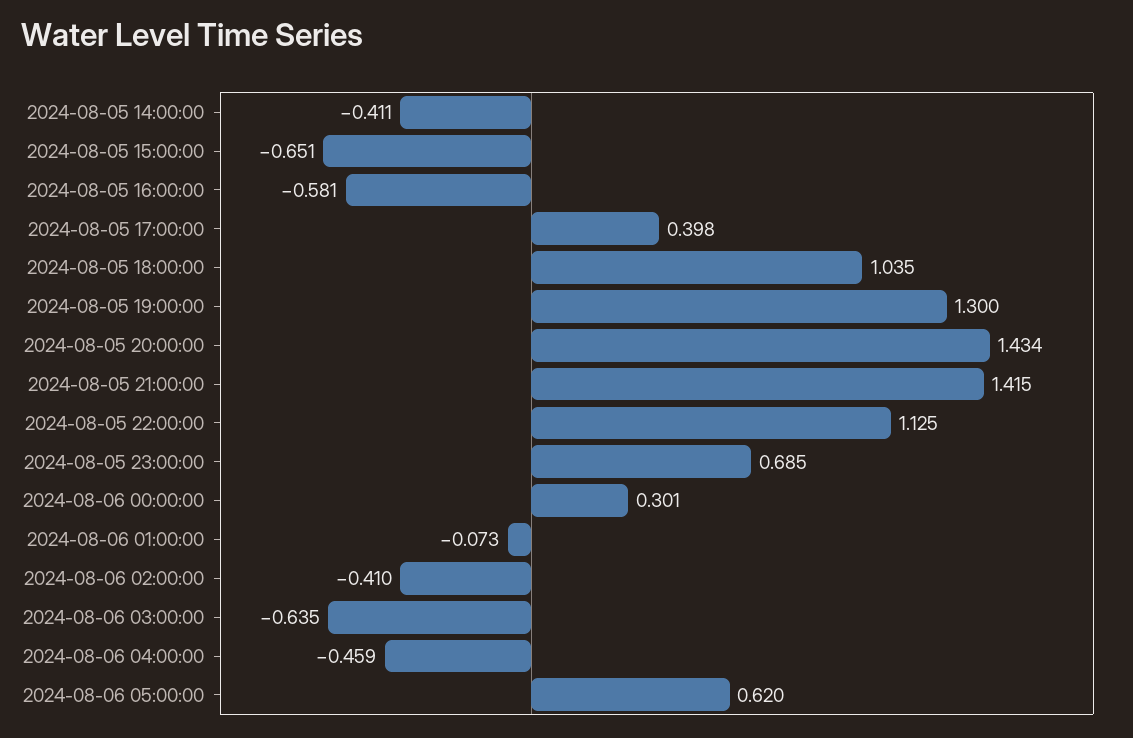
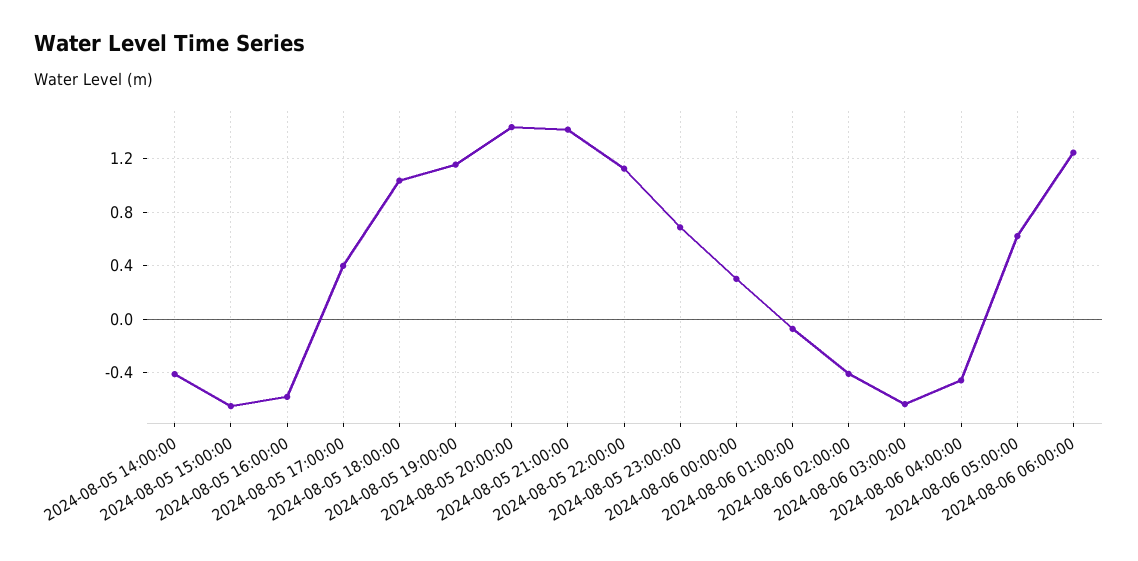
2024-08-05 19:00:00: 1.3 -> 1.15
2024-08-06 06:00:00: none -> 1.25

